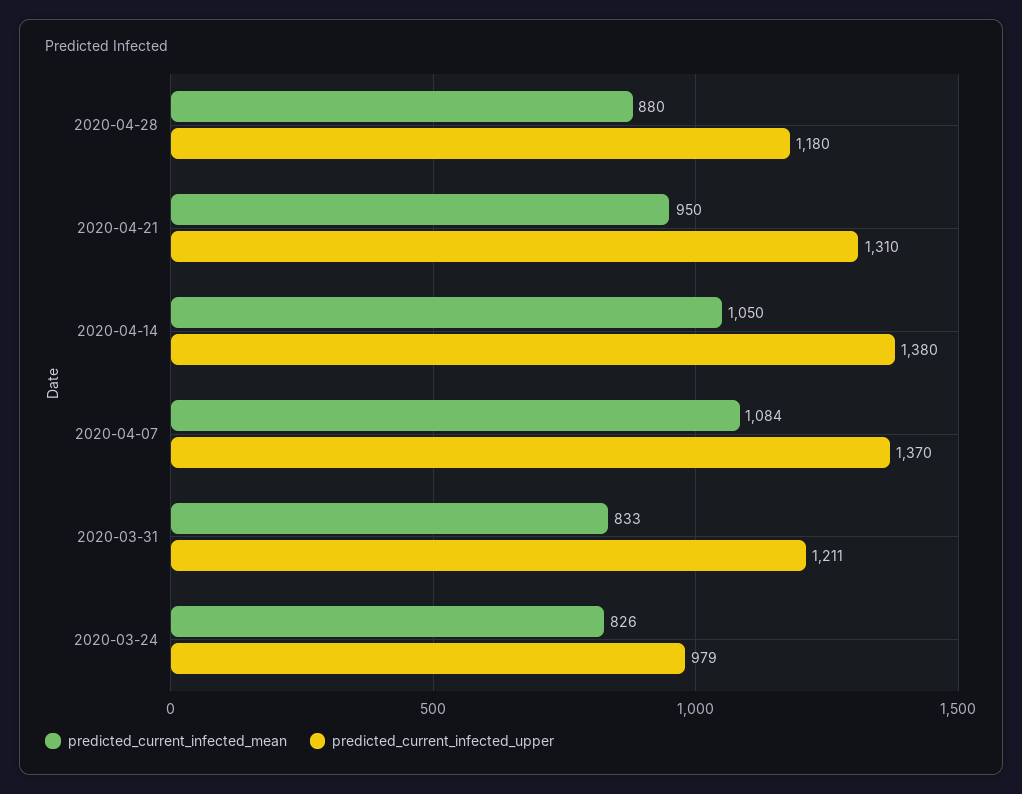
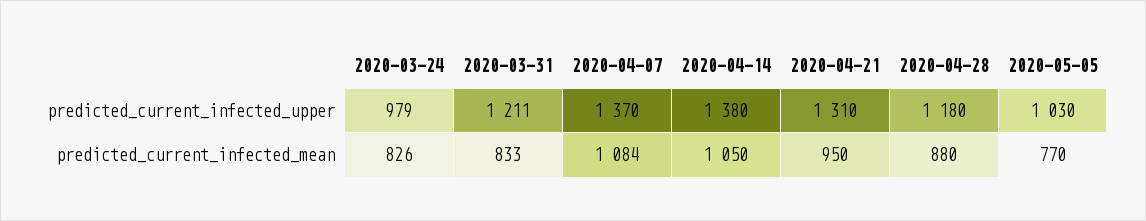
predicted_current_infected_upper, 2020-05-05: none -> 1030
predicted_current_infected_mean, 2020-05-05: none -> 770

